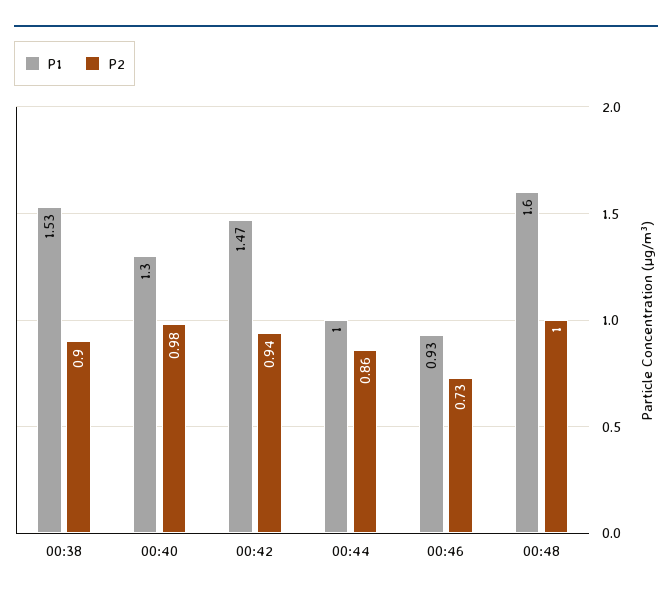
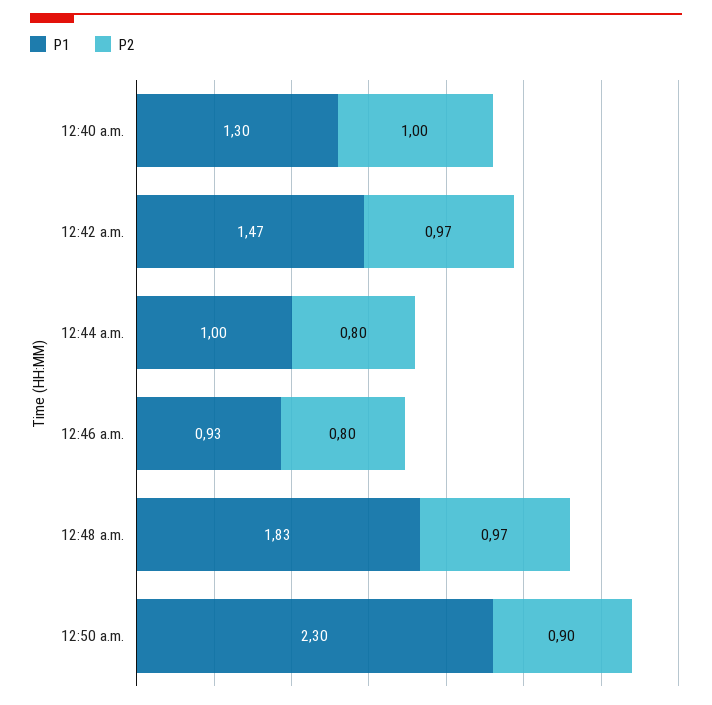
P1, 00:38: 1.53 -> none
P2, 00:38: 0.9 -> none
P2, 00:40: 0.98 -> 1
P2, 00:42: 0.94 -> 0.97
P2, 00:44: 0.86 -> 0.8
P2, 00:46: 0.73 -> 0.8
P1, 00:48: 1.6 -> 1.83
P2, 00:48: 1 -> 0.97
P1, 12:50 a.m.: none -> 2.3
P2, 12:50 a.m.: none -> 0.9

